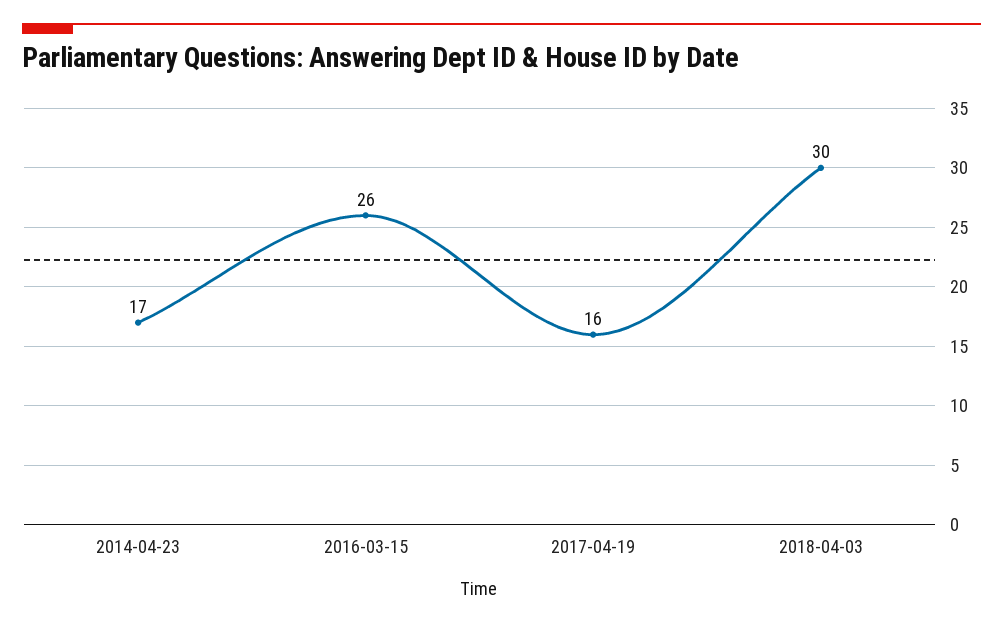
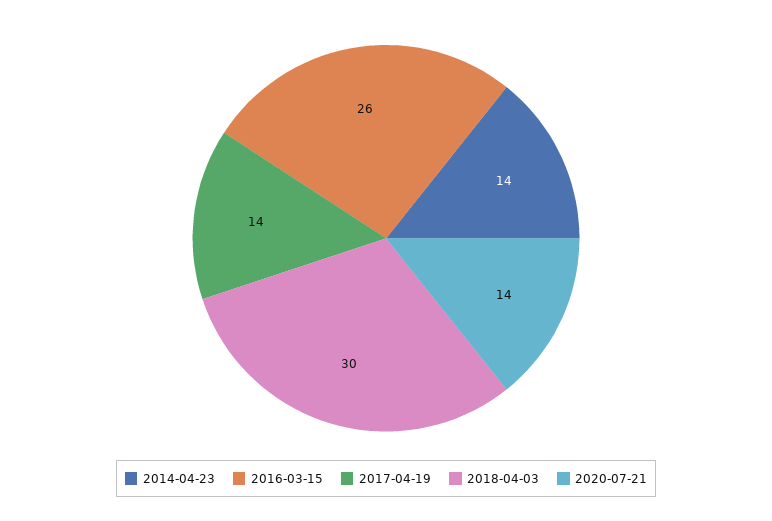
2014-04-23: 17 -> 14
2017-04-19: 16 -> 14
2020-07-21: none -> 14

